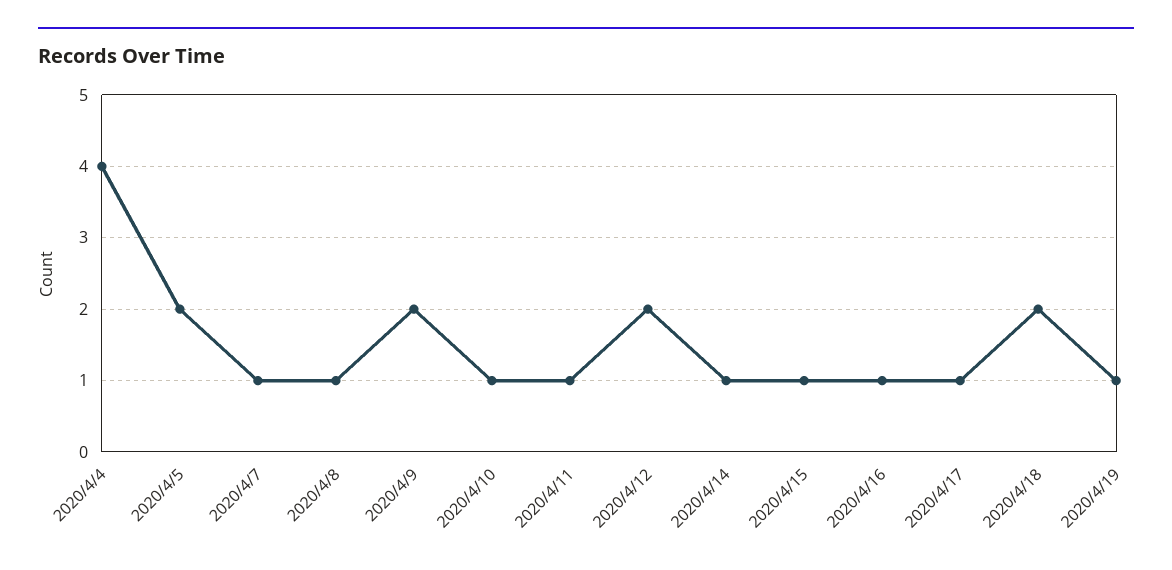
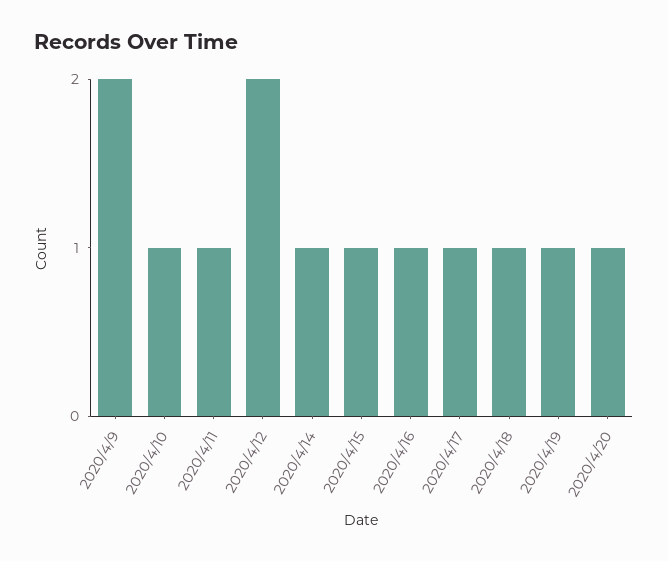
2020/4/4: 4 -> none
2020/4/5: 2 -> none
2020/4/7: 1 -> none
2020/4/8: 1 -> none
2020/4/18: 2 -> 1
2020/4/20: none -> 1

